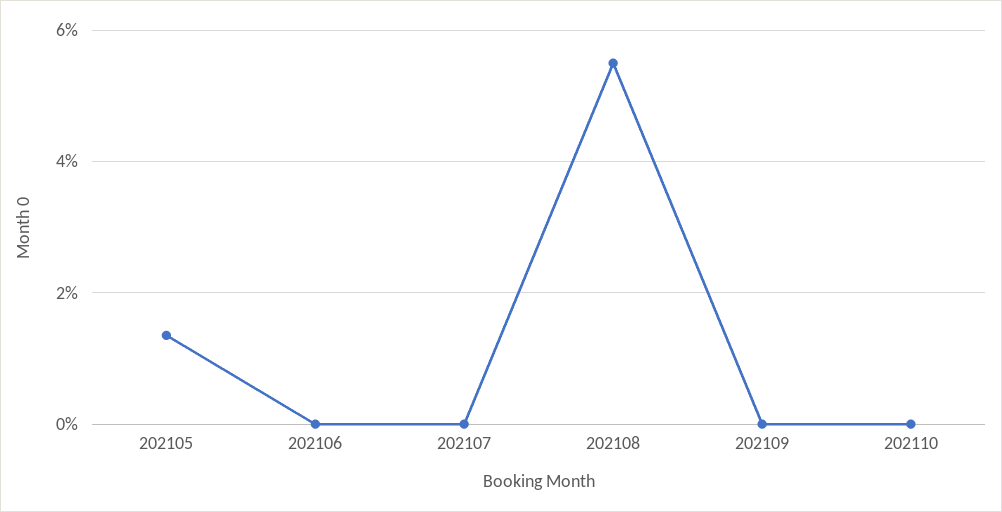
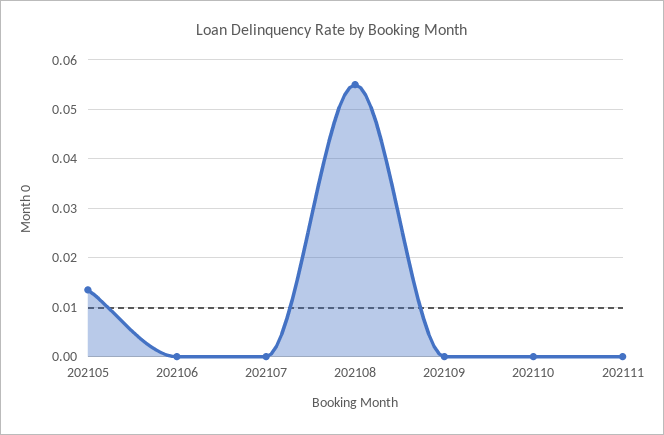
202111: none -> 0

